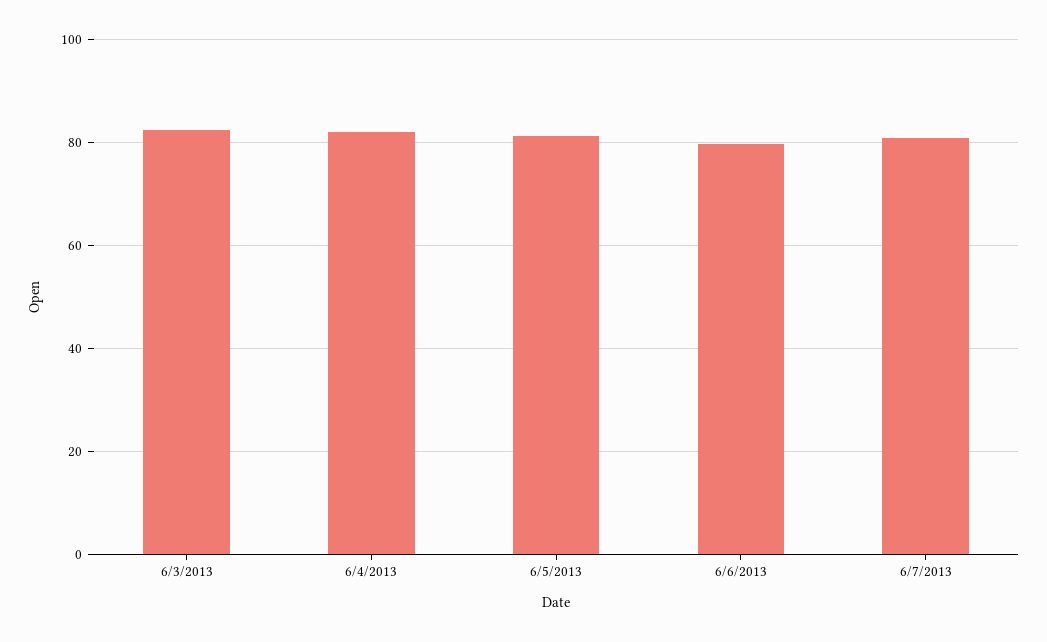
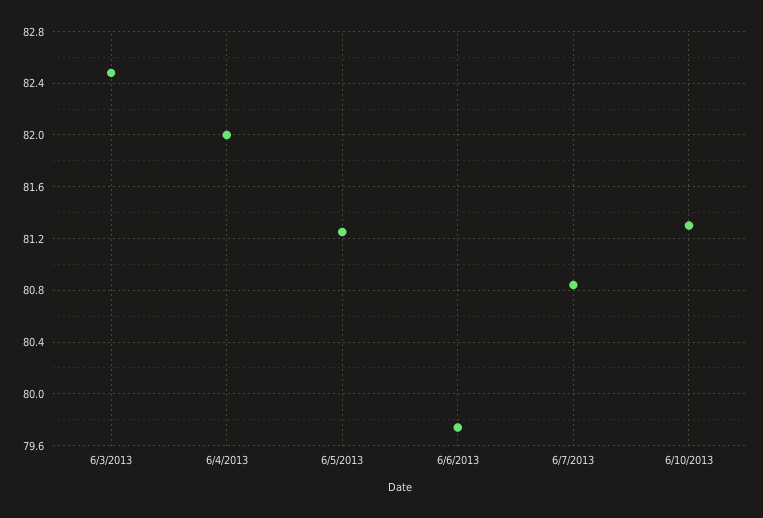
6/10/2013: none -> 81.3

